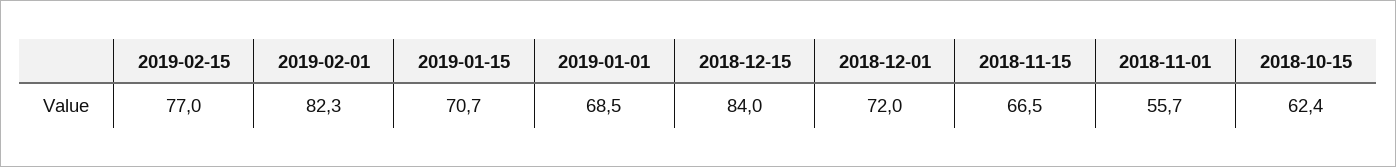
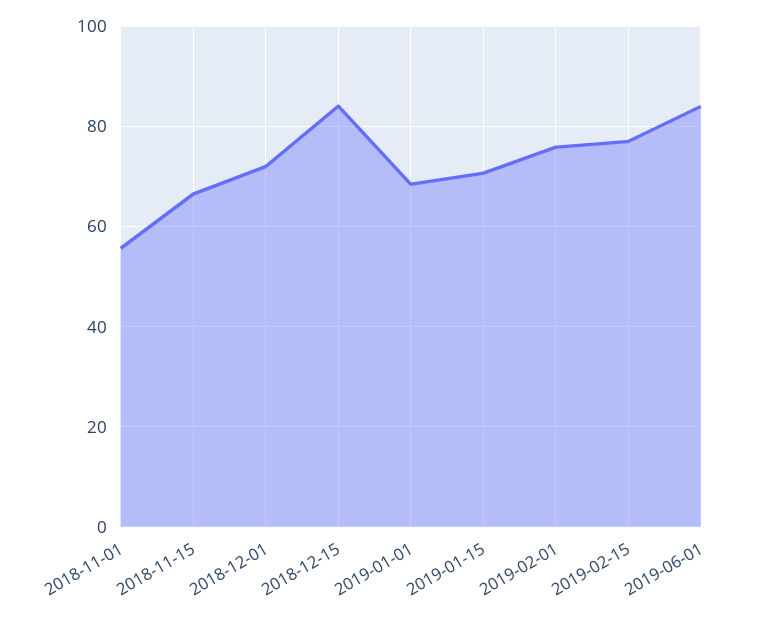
2019-02-01: 82.3 -> 76
2018-10-15: 62.4 -> none
2019-06-01: none -> 84

